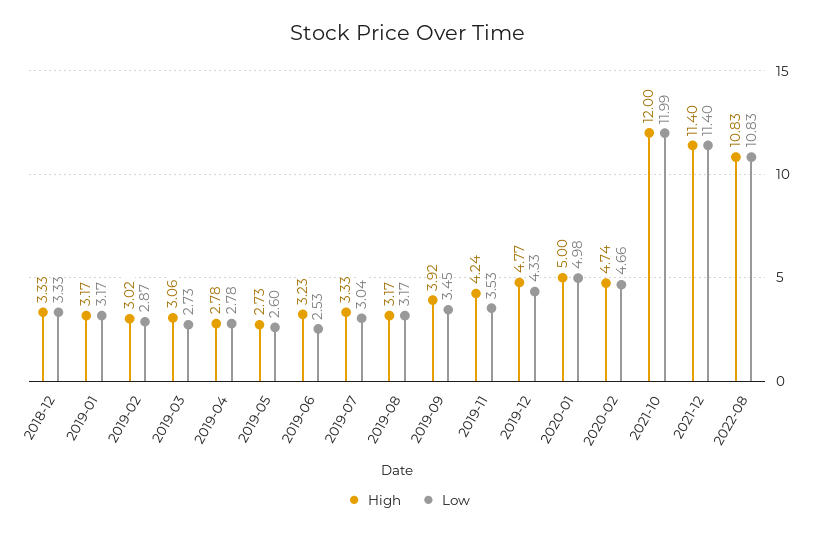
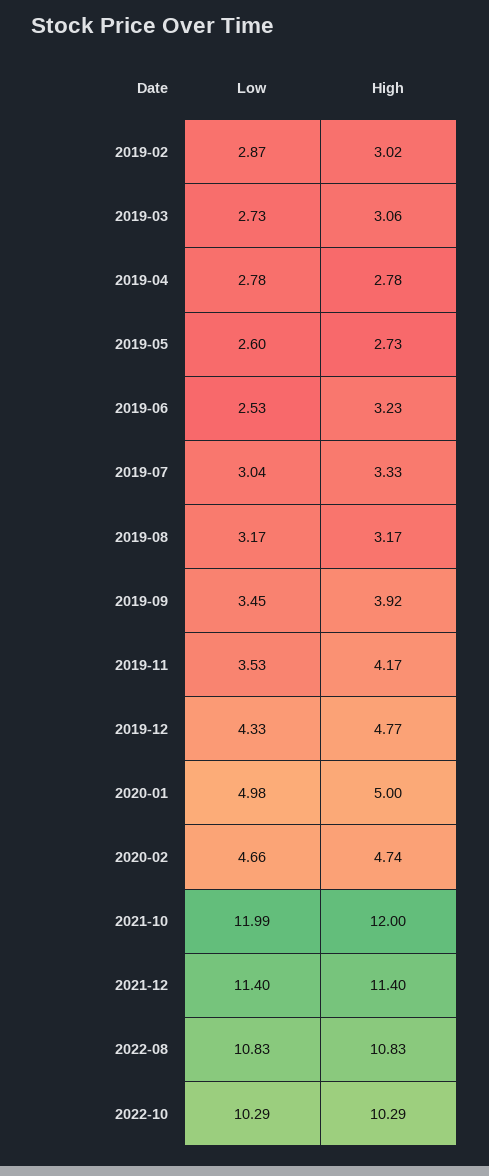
High, 2018-12: 3.33 -> none
Low, 2018-12: 3.33 -> none
High, 2019-01: 3.17 -> none
Low, 2019-01: 3.17 -> none
High, 2019-11: 4.24 -> 4.17
Low, 2022-10: none -> 10.29
High, 2022-10: none -> 10.29

